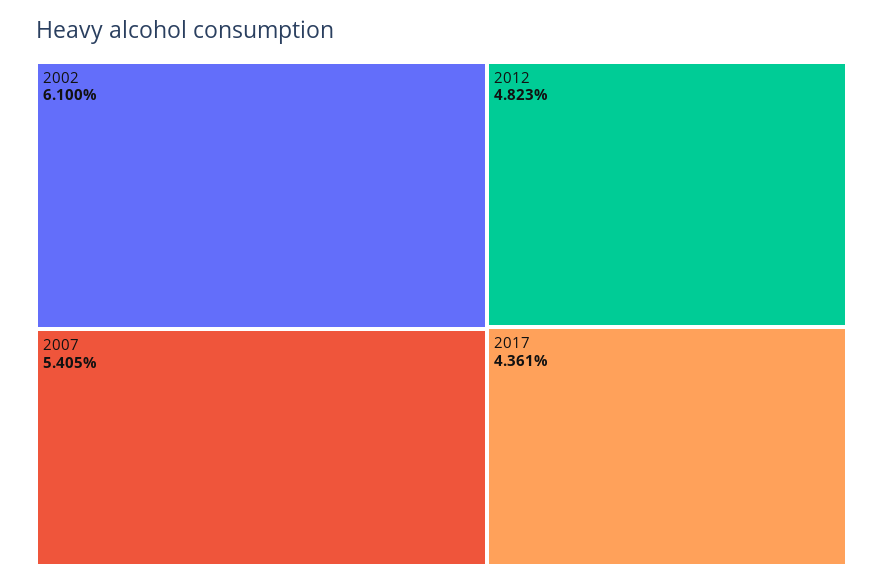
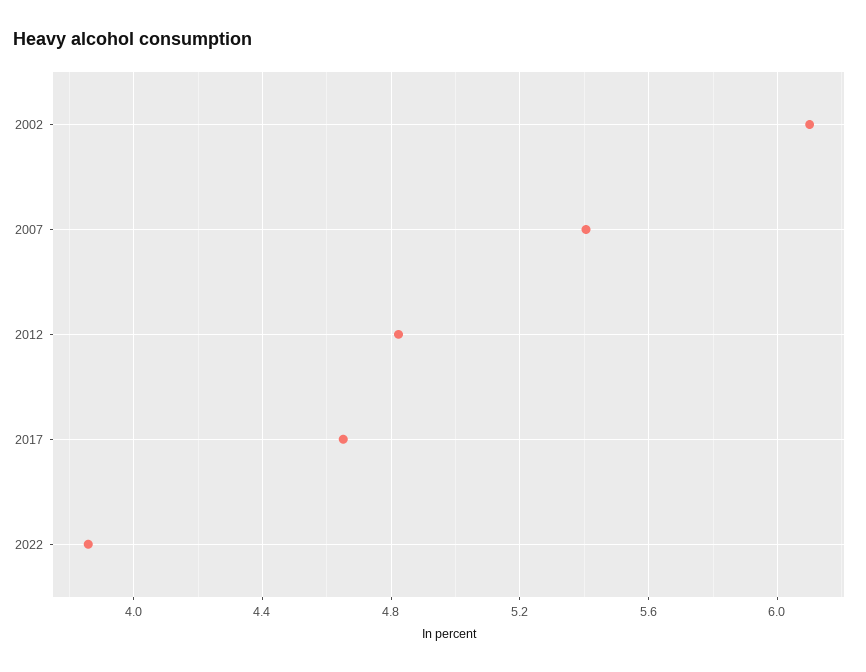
2017: 4.361 -> 4.65
2022: none -> 3.85

